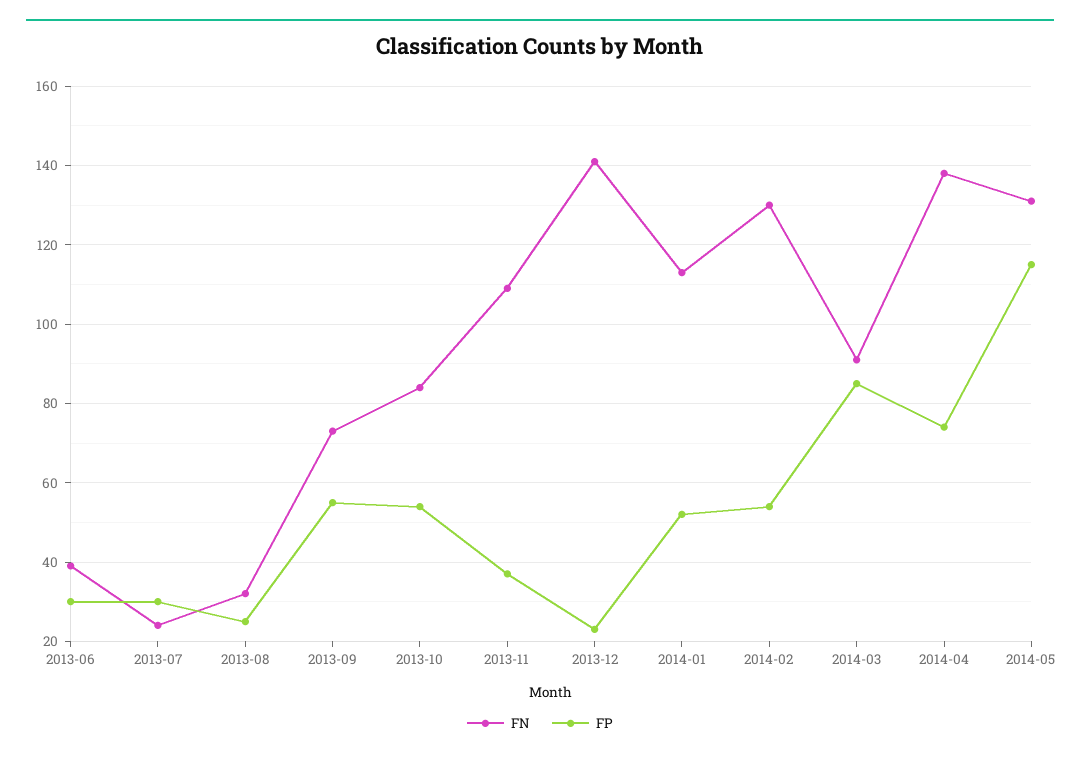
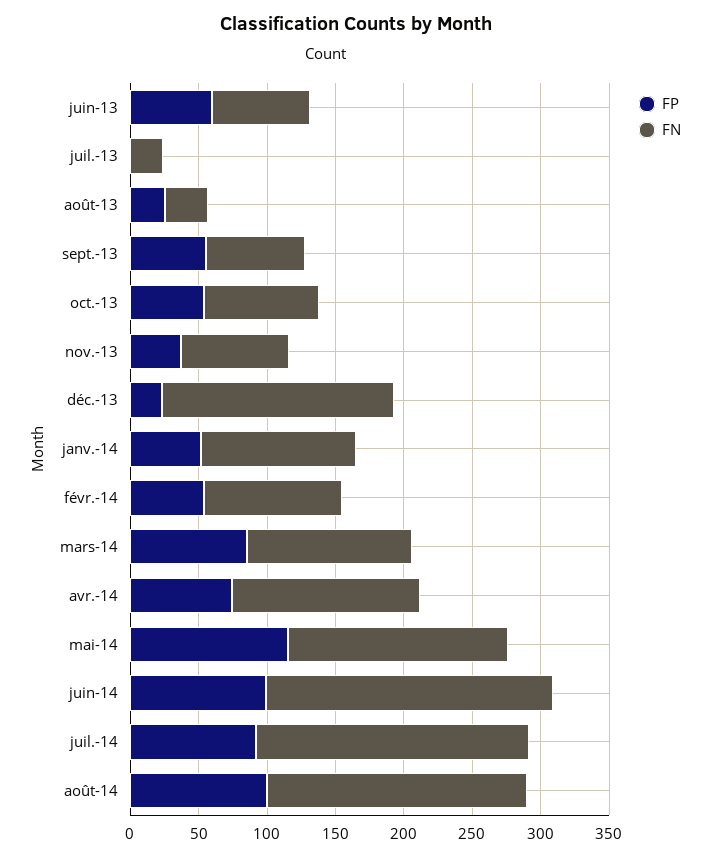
FN, 2013-06: 40 -> 70
FP, 2013-06: 30 -> 60
FP, 2013-07: 30 -> 0
FN, 2013-11: 110 -> 80
FN, 2013-12: 140 -> 170
FN, 2014-02: 130 -> 100
FN, 2014-03: 90 -> 120
FN, 2014-05: 130 -> 160
FP, juin-14: none -> 100
FN, juin-14: none -> 210
FP, juil.-14: none -> 90
FN, juil.-14: none -> 200
FP, août-14: none -> 100
FN, août-14: none -> 190

